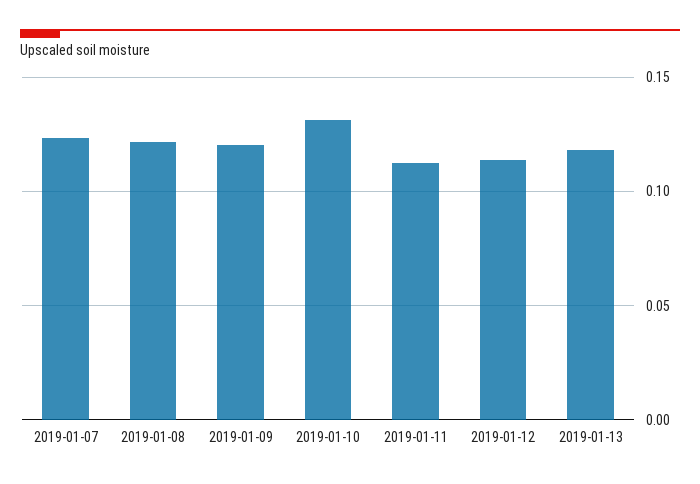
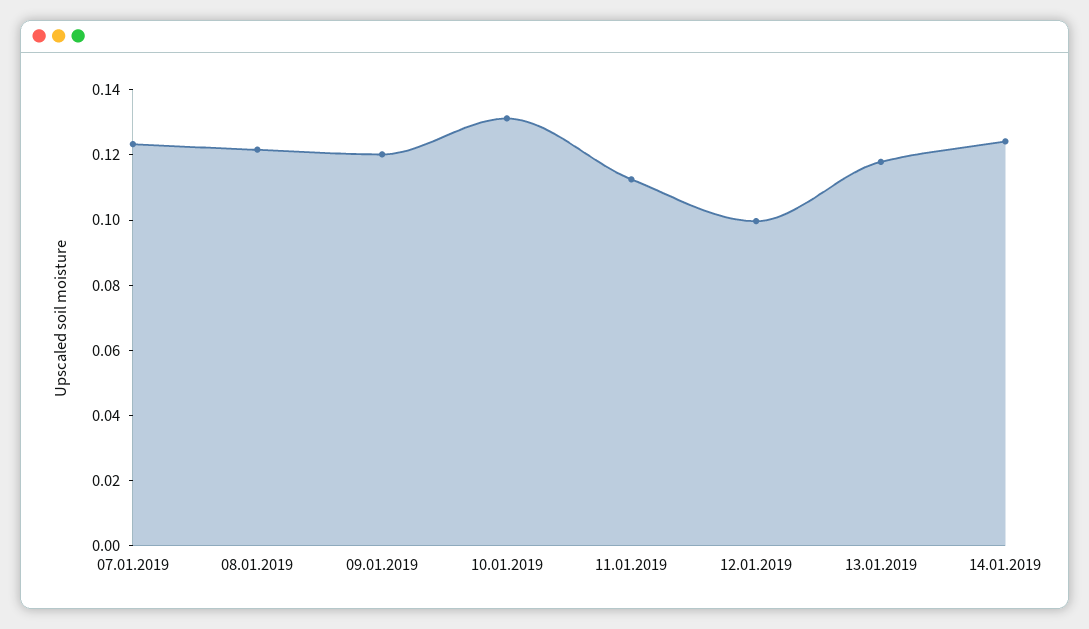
2019-01-12: 0.115 -> 0.1
14.01.2019: none -> 0.125

